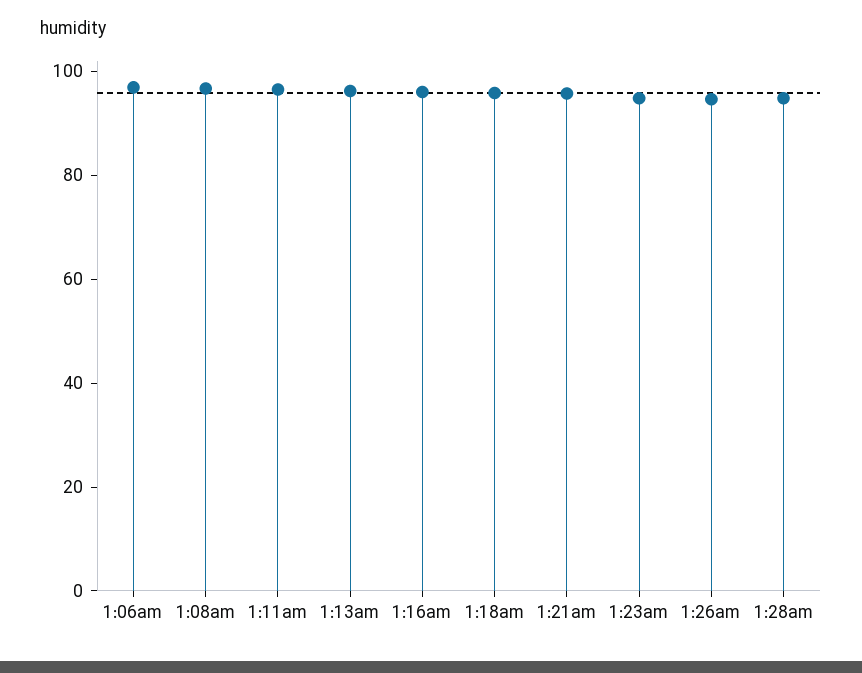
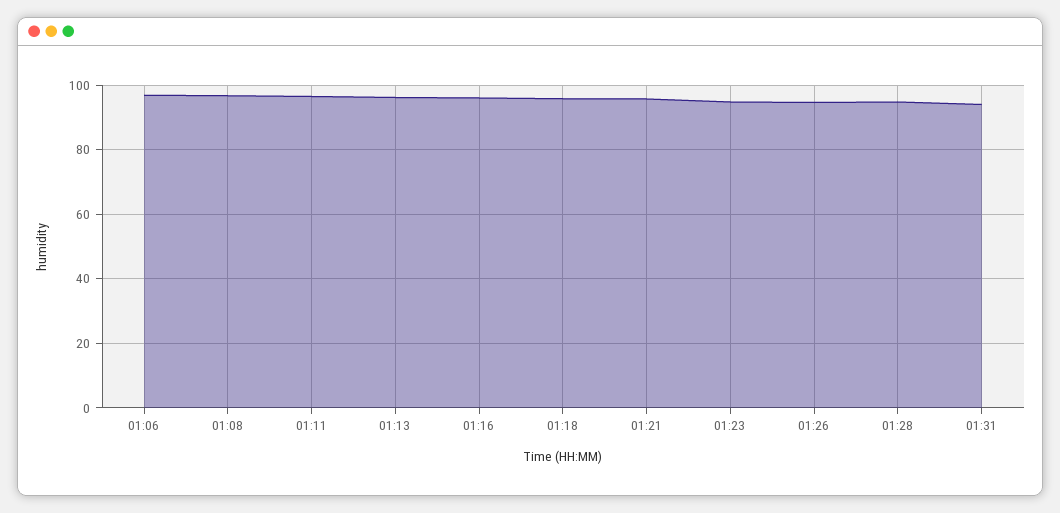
01:31: none -> 94

